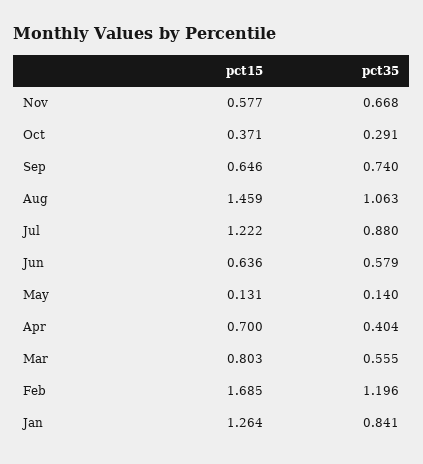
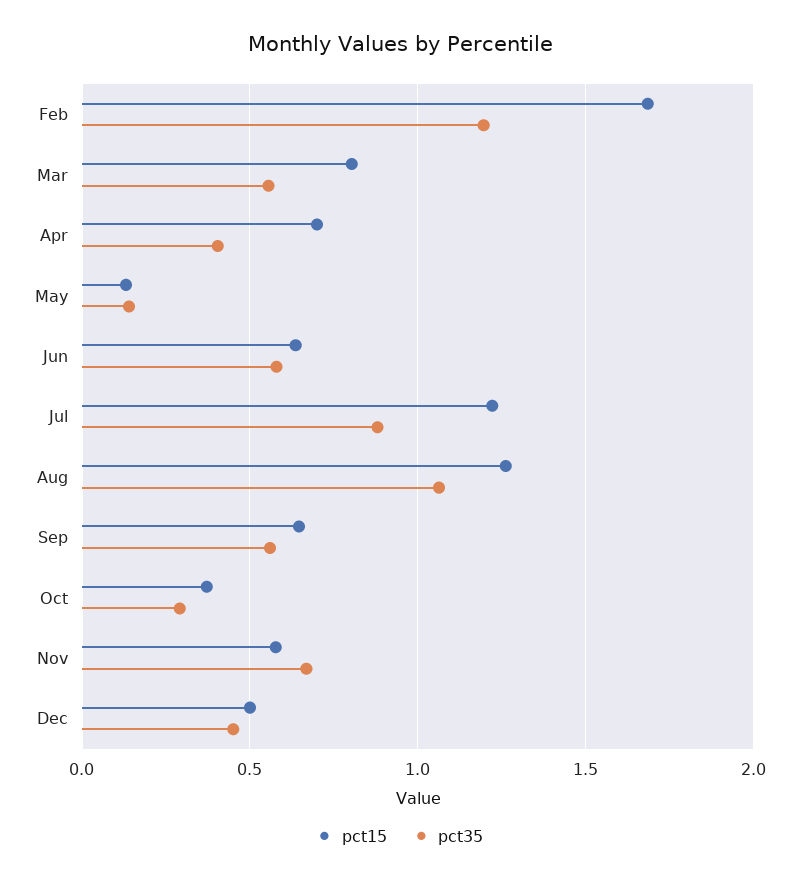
pct35, Sep: 0.74 -> 0.55
pct15, Aug: 1.459 -> 1.25
pct15, Jan: 1.264 -> none
pct35, Jan: 0.841 -> none
pct15, Dec: none -> 0.5
pct35, Dec: none -> 0.45

